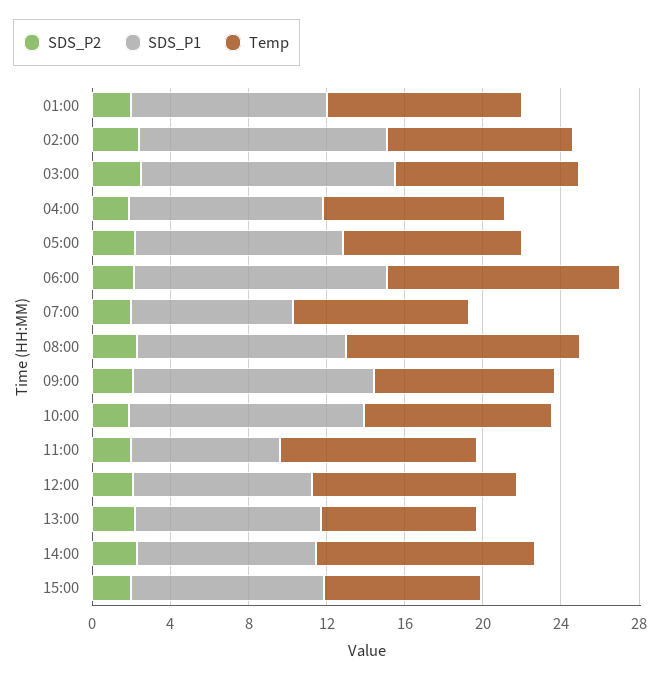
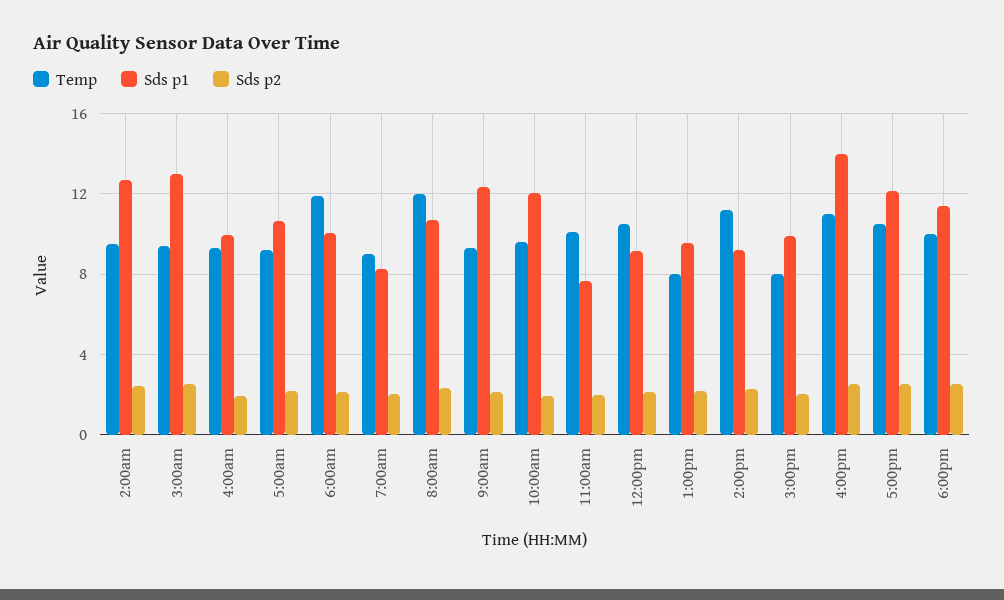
SDS_P2, 01:00: 2 -> none
SDS_P1, 01:00: 10 -> none
Temp, 01:00: 10 -> none
SDS_P1, 06:00: 13 -> 10
Temp, 4:00pm: none -> 11
SDS_P1, 4:00pm: none -> 14
SDS_P2, 4:00pm: none -> 2.5
Temp, 5:00pm: none -> 10.5
SDS_P1, 5:00pm: none -> 12
SDS_P2, 5:00pm: none -> 2.5
Temp, 6:00pm: none -> 10
SDS_P1, 6:00pm: none -> 11.5
SDS_P2, 6:00pm: none -> 2.5

